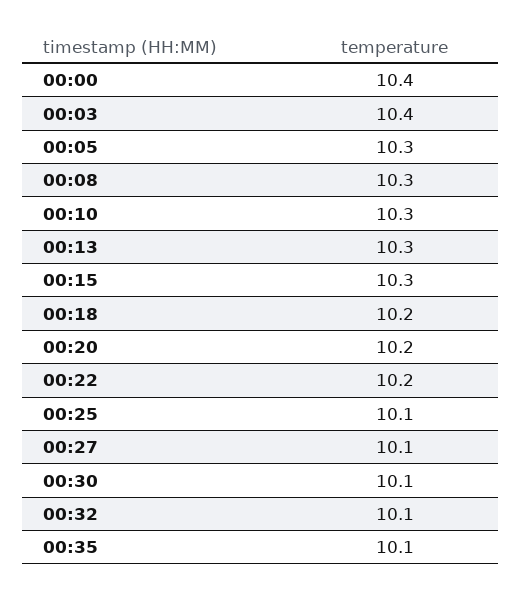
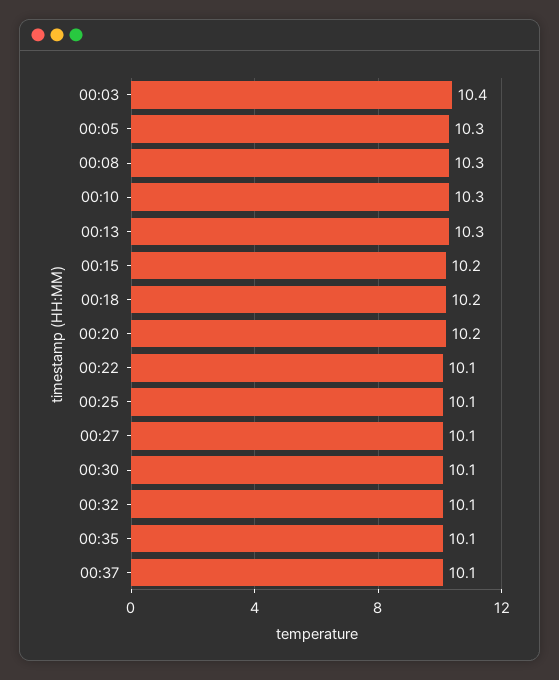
00:00: 10.4 -> none
00:15: 10.3 -> 10.2
00:22: 10.2 -> 10.1
00:37: none -> 10.1

